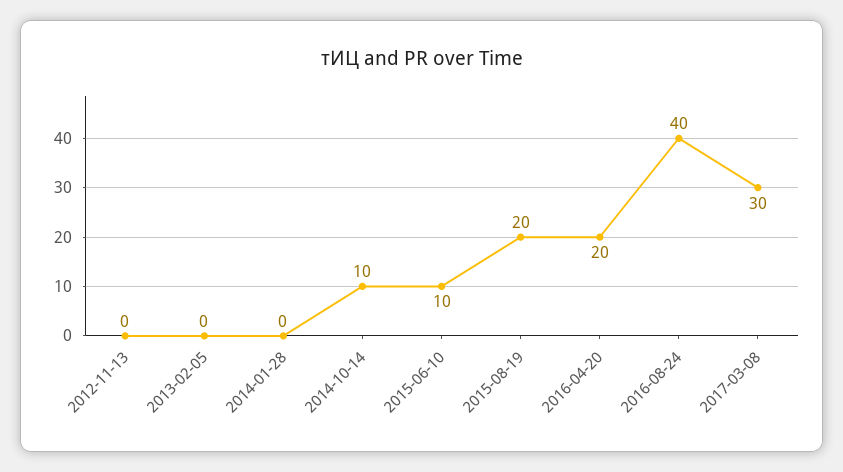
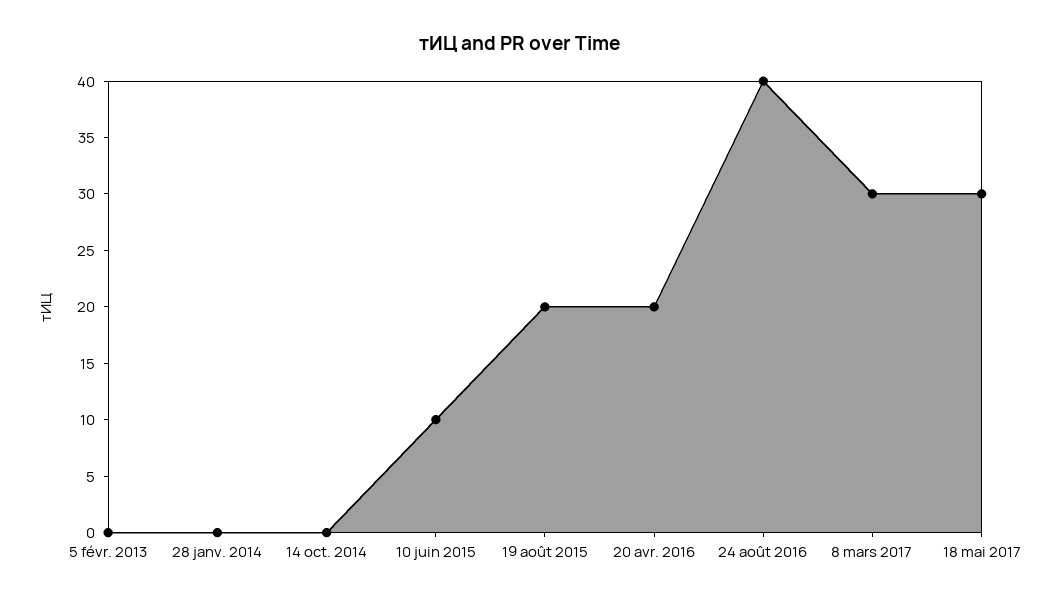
2012-11-13: 0 -> none
2014-10-14: 10 -> 0
18 mai 2017: none -> 30

